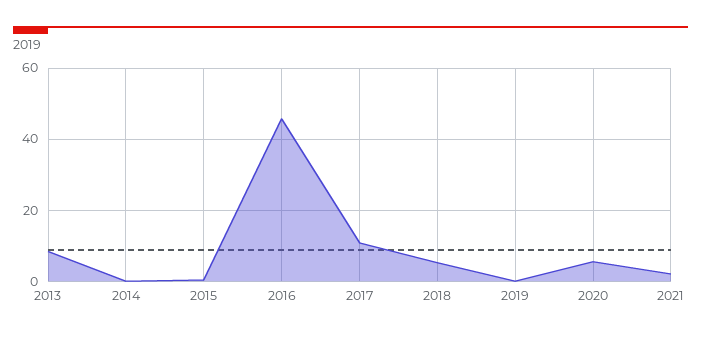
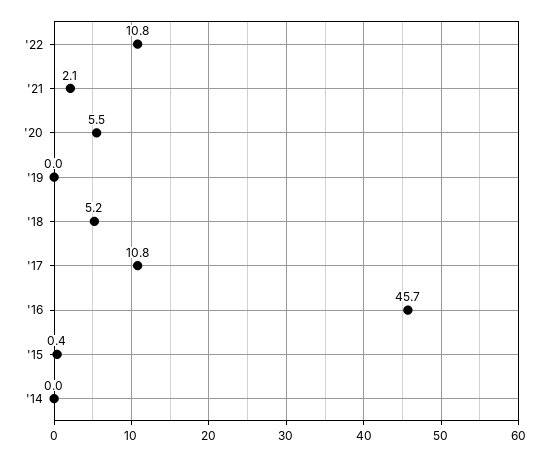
2013: 8 -> none
'22: none -> 10.8

